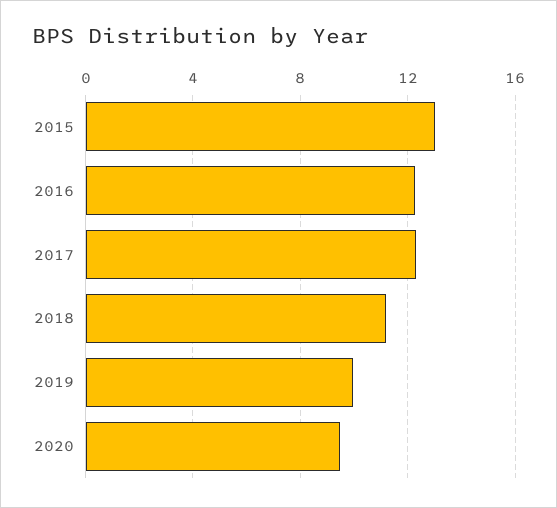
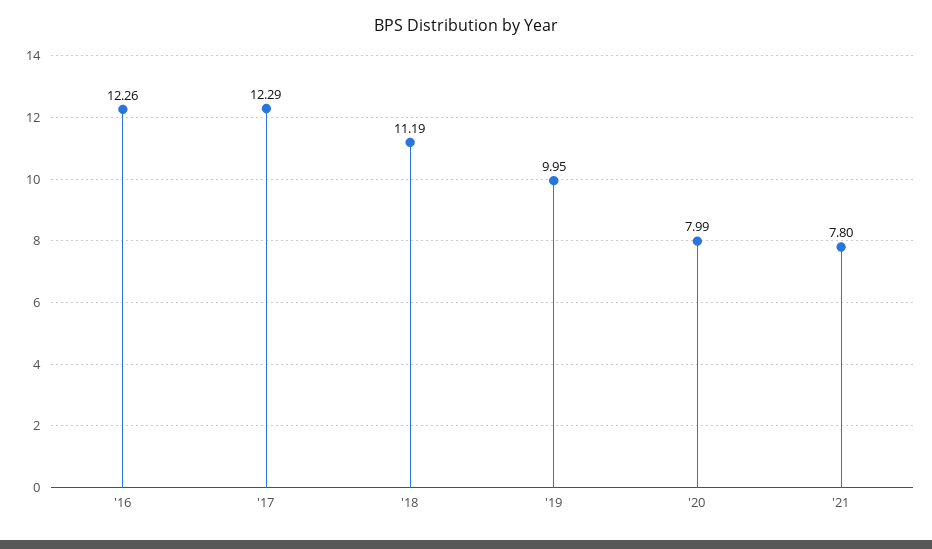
2015: 13 -> none
2020: 9.5 -> 7.99
'21: none -> 7.8

